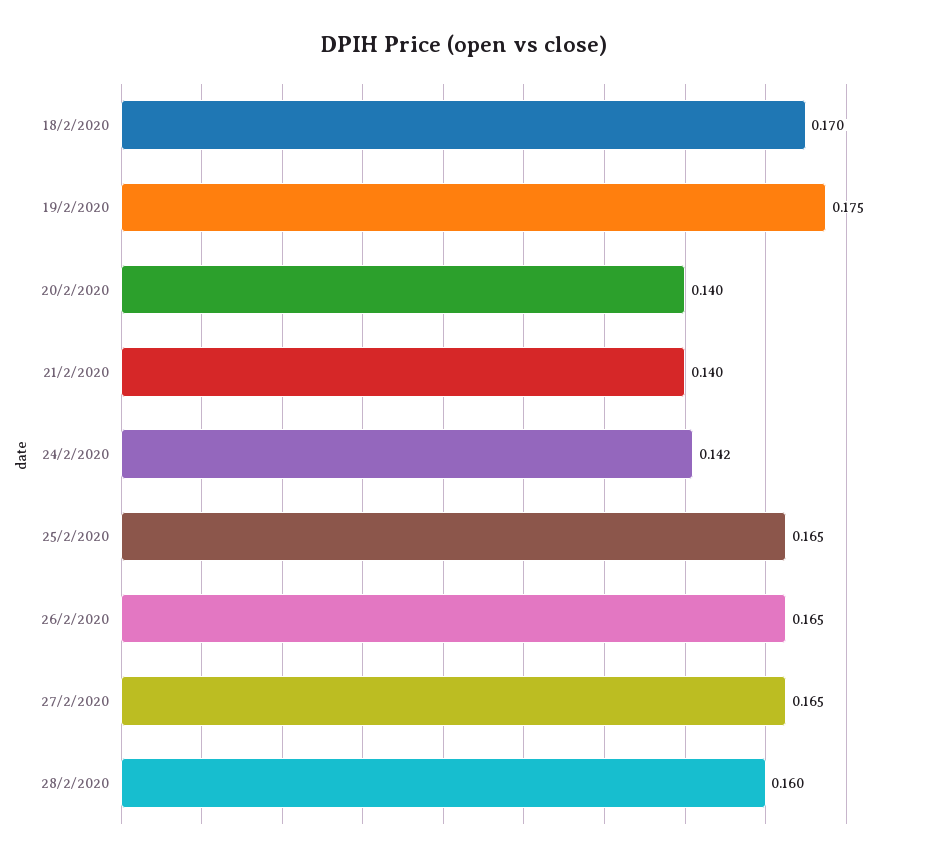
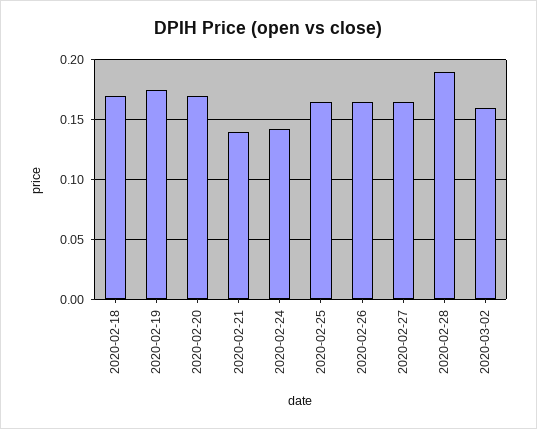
20/2/2020: 0.14 -> 0.17
28/2/2020: 0.16 -> 0.19
2020-03-02: none -> 0.16

